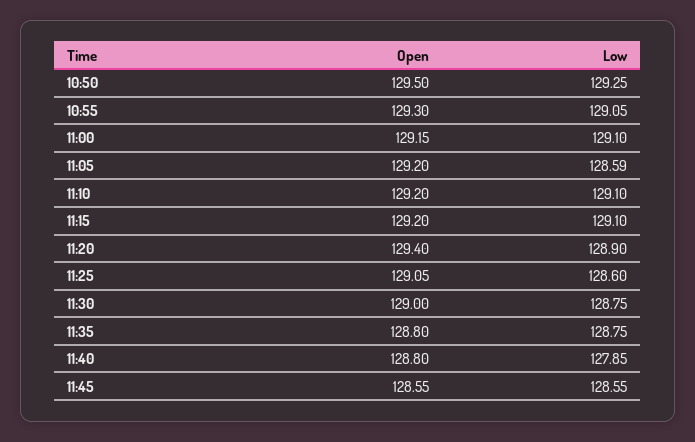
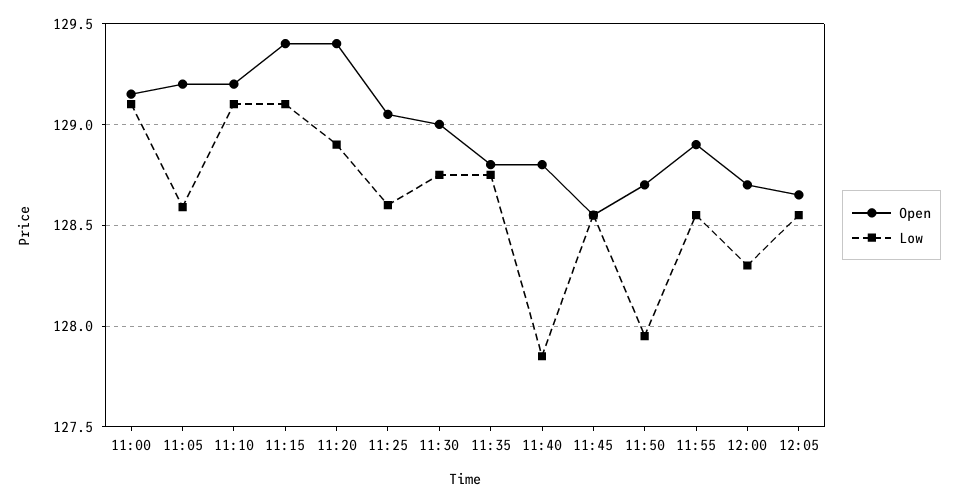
Open, 10:50: 129.5 -> none
Low, 10:50: 129.25 -> none
Open, 10:55: 129.3 -> none
Low, 10:55: 129.05 -> none
Open, 11:15: 129.2 -> 129.4
Open, 11:50: none -> 128.7
Low, 11:50: none -> 127.95
Open, 11:55: none -> 128.9
Low, 11:55: none -> 128.55
Open, 12:00: none -> 128.7
Low, 12:00: none -> 128.3
Open, 12:05: none -> 128.65
Low, 12:05: none -> 128.55

